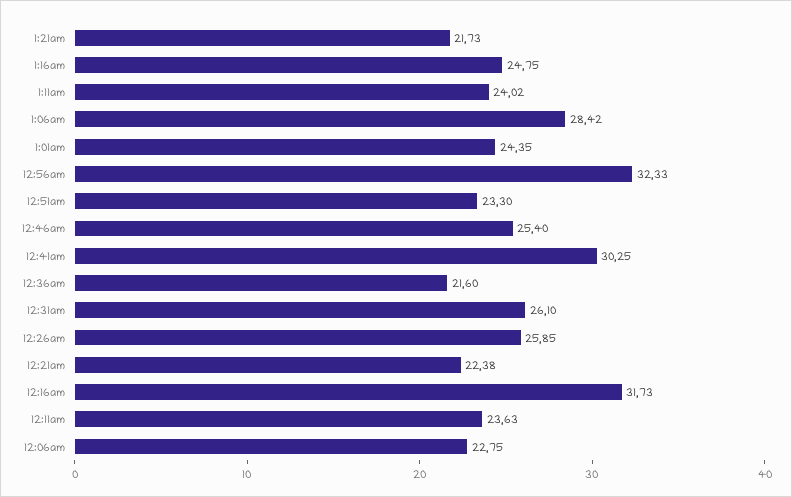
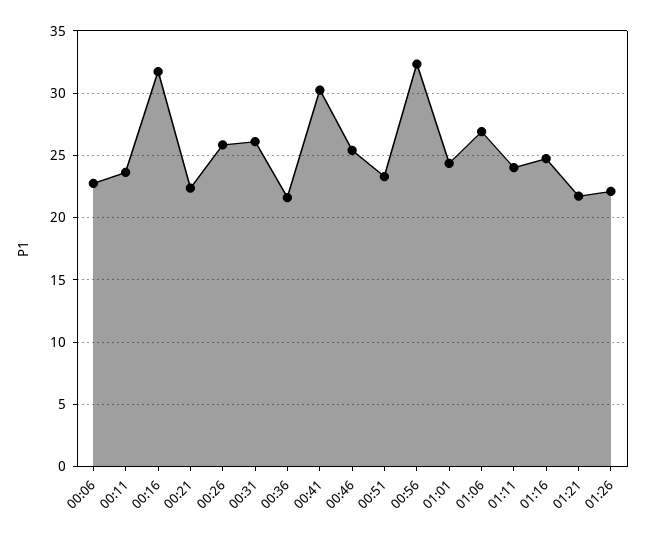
1:06am: 28.42 -> 27
01:26: none -> 22

